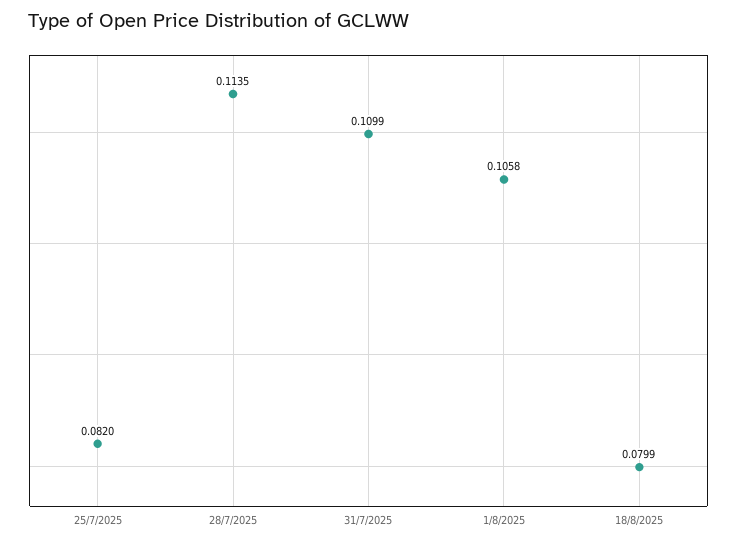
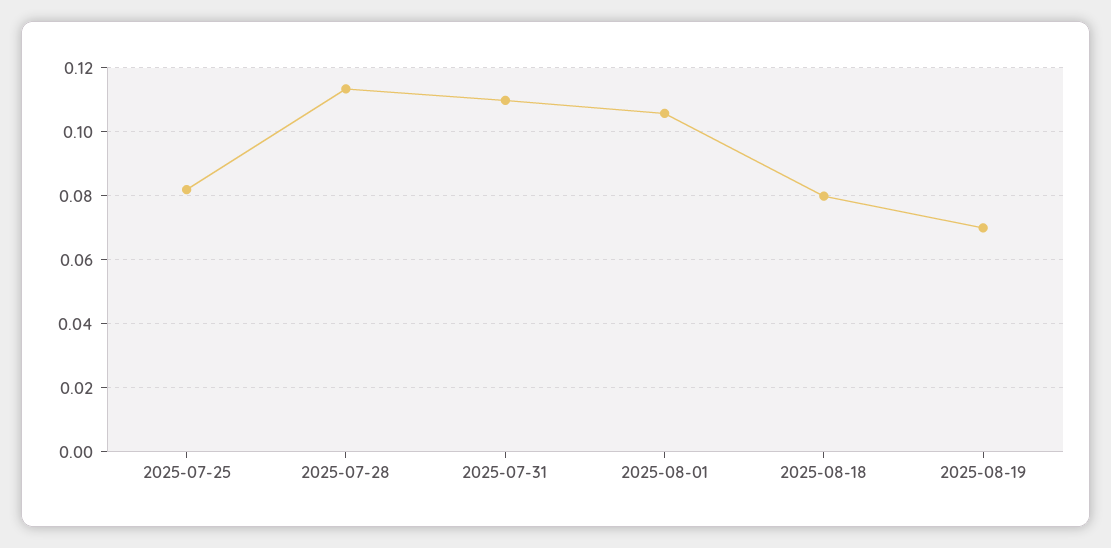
2025-08-19: none -> 0.07

